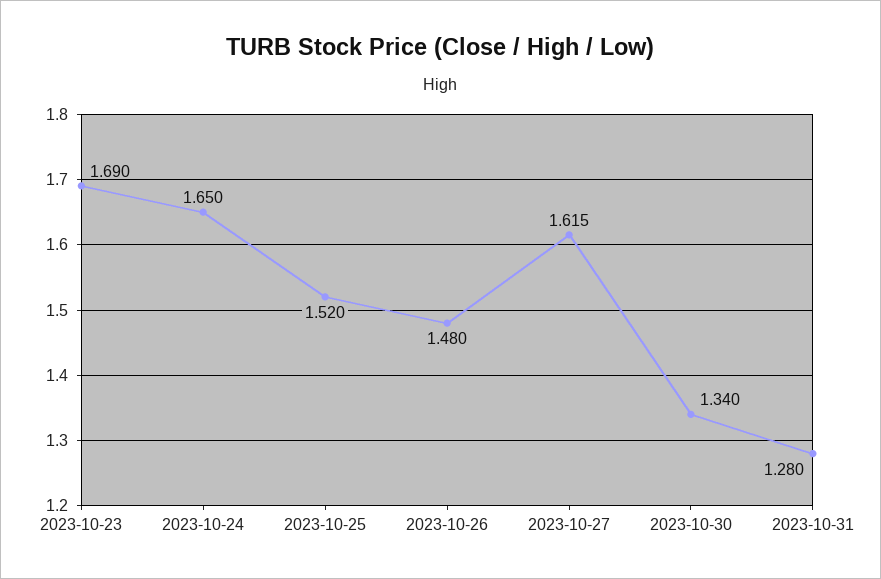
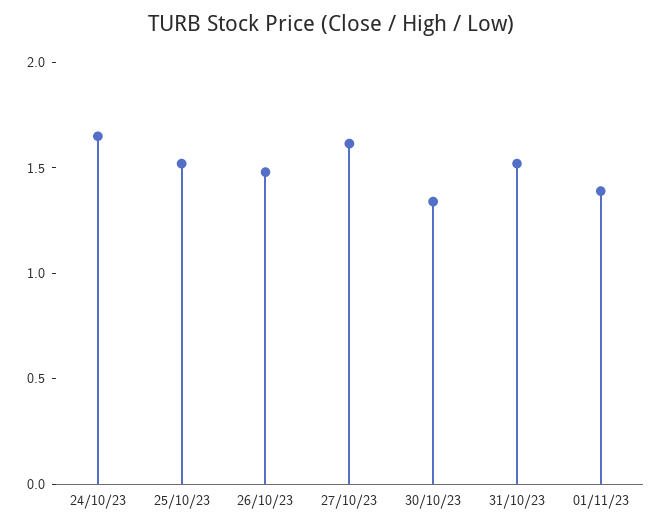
2023-10-23: 1.69 -> none
2023-10-31: 1.28 -> 1.5
01/11/23: none -> 1.4

